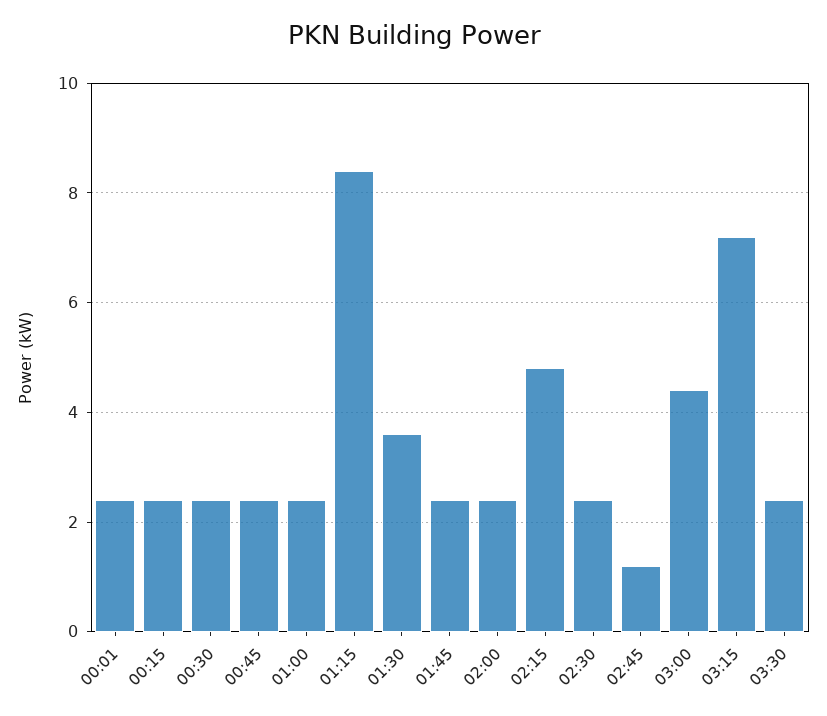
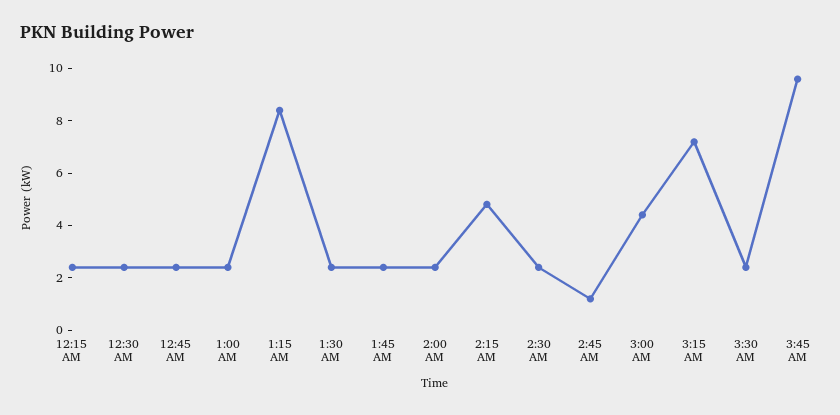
00:01: 2.4 -> none
01:30: 3.6 -> 2.5
3:45 AM: none -> 9.5

